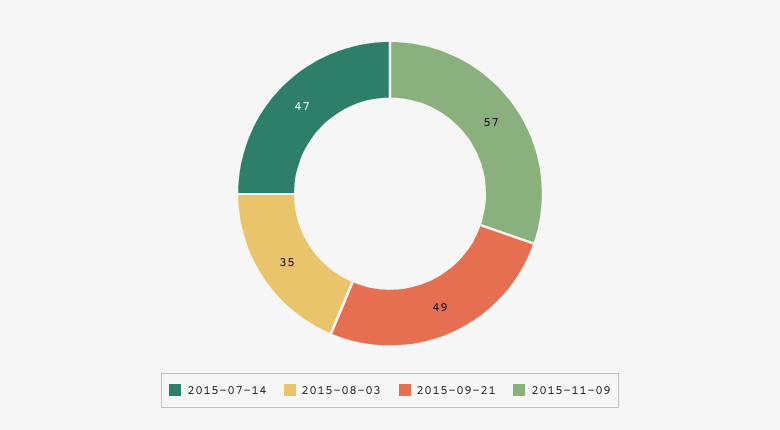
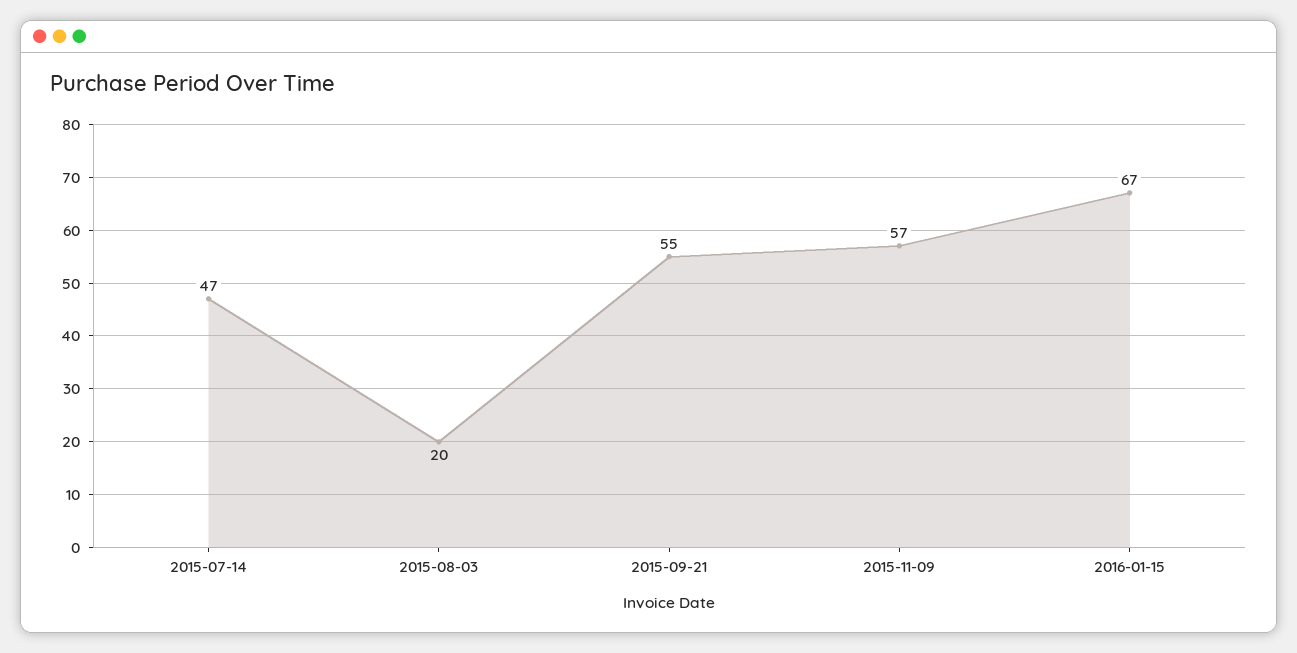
2015-08-03: 35 -> 20
2015-09-21: 49 -> 55
2016-01-15: none -> 67

